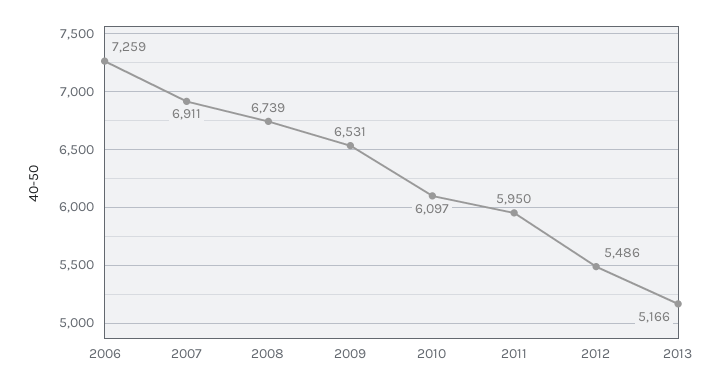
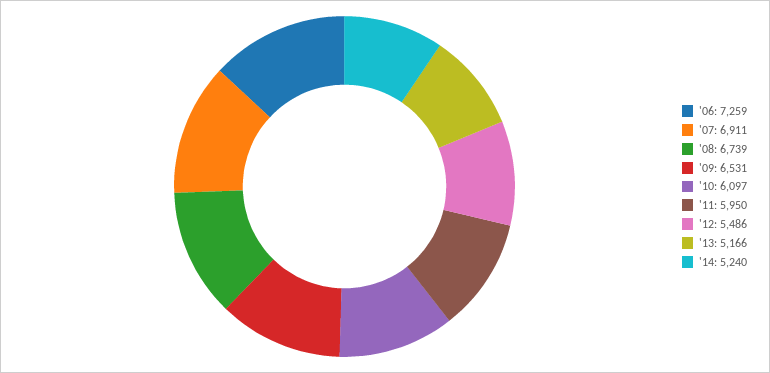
'14: none -> 5240

